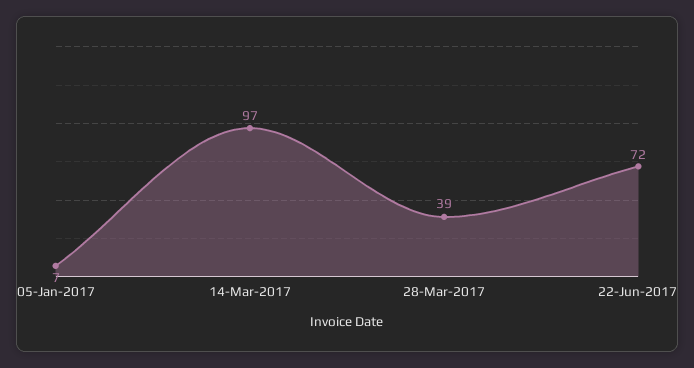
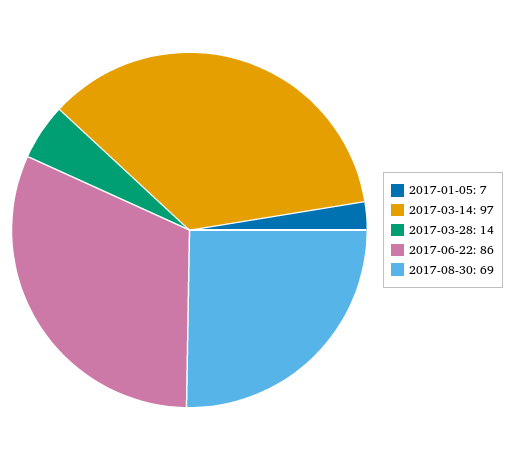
28-Mar-2017: 39 -> 14
22-Jun-2017: 72 -> 86
2017-08-30: none -> 69

